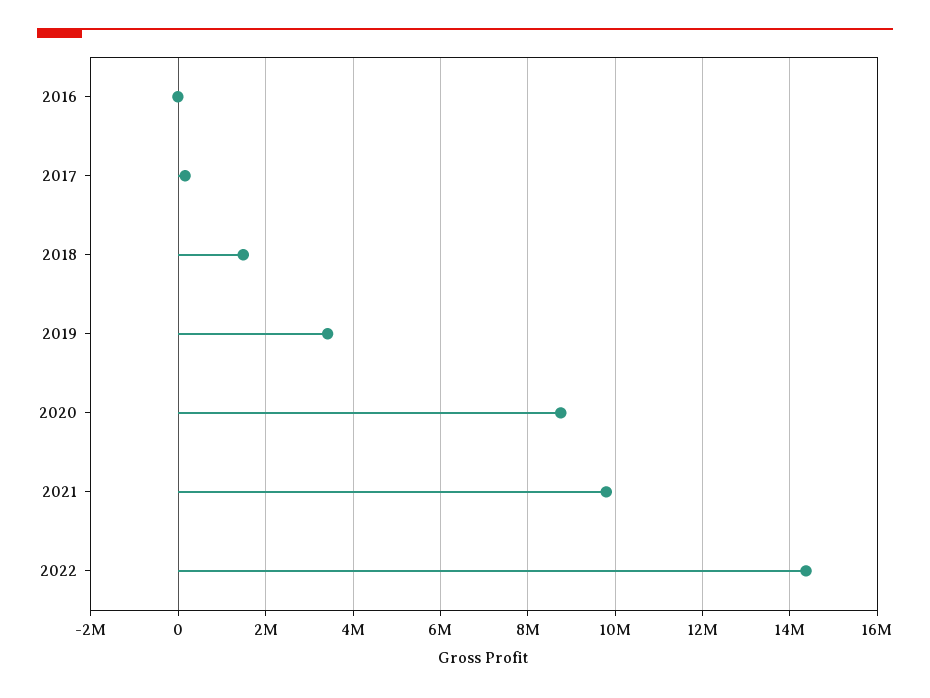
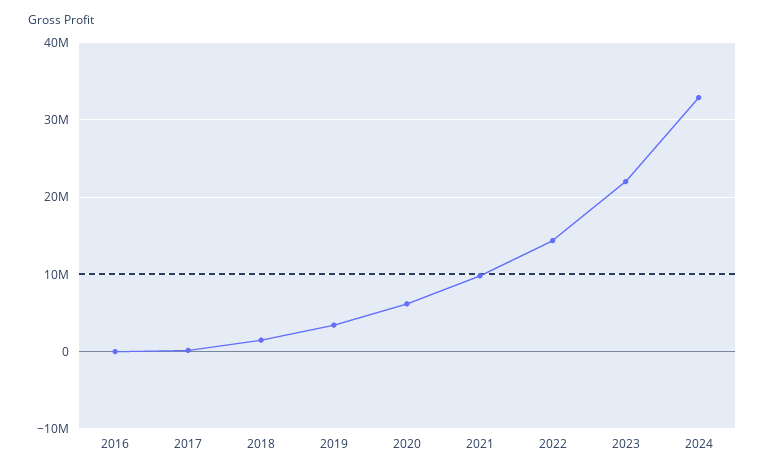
2020: 8800000 -> 6000000
2023: none -> 22000000
2024: none -> 33000000

